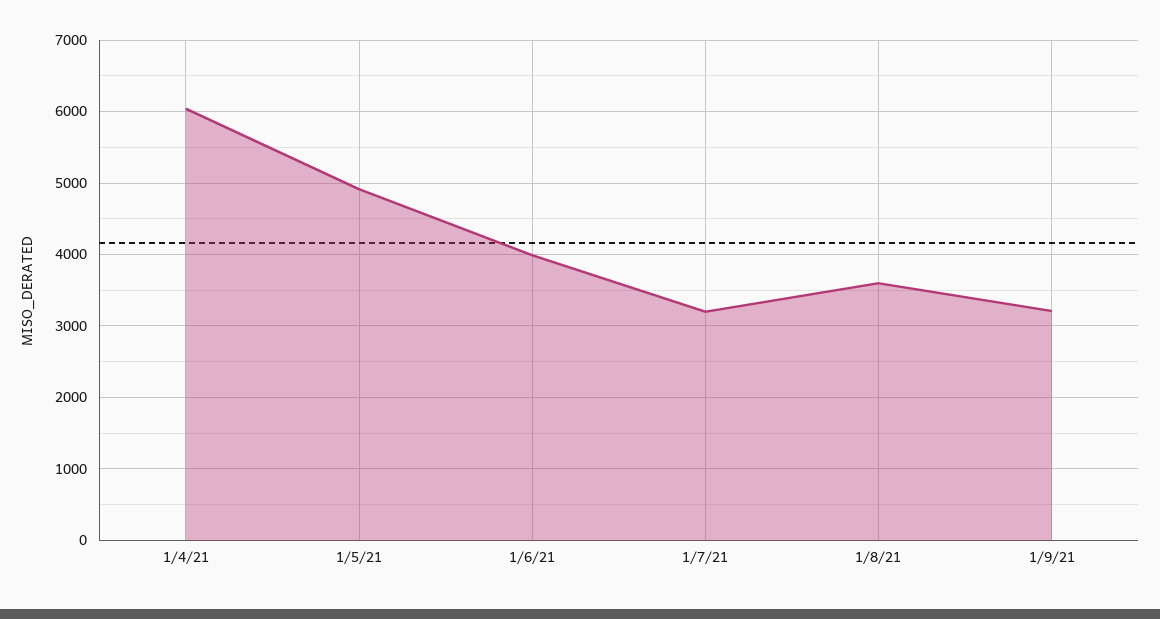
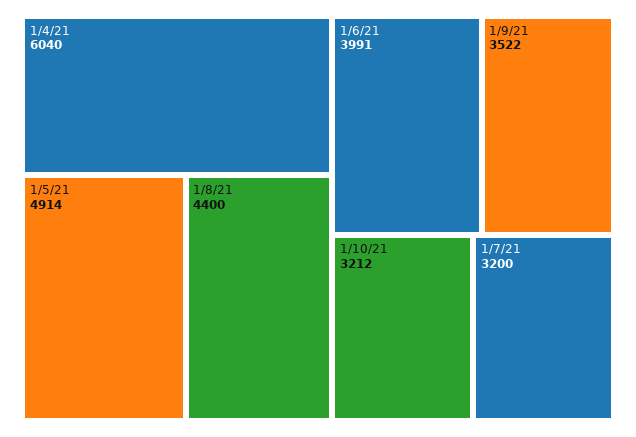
1/8/21: 3600 -> 4400
1/9/21: 3200 -> 3522
1/10/21: none -> 3212

